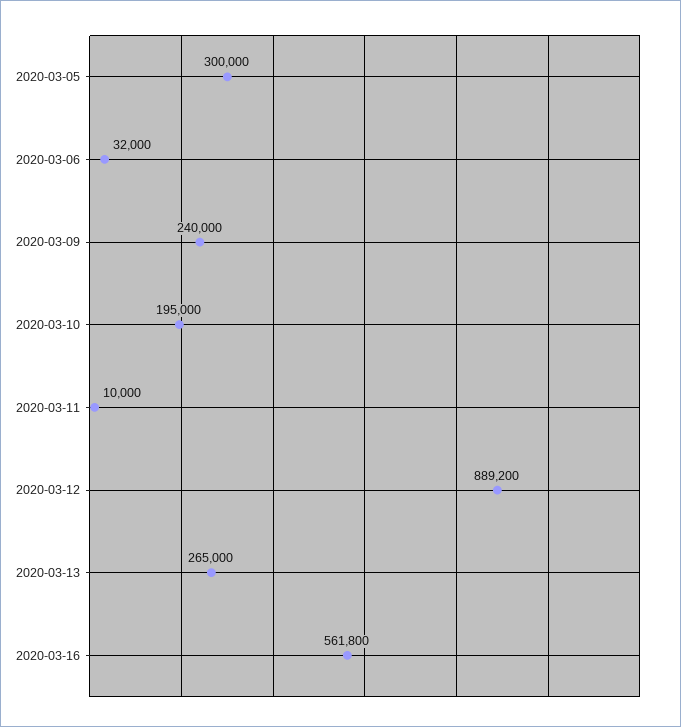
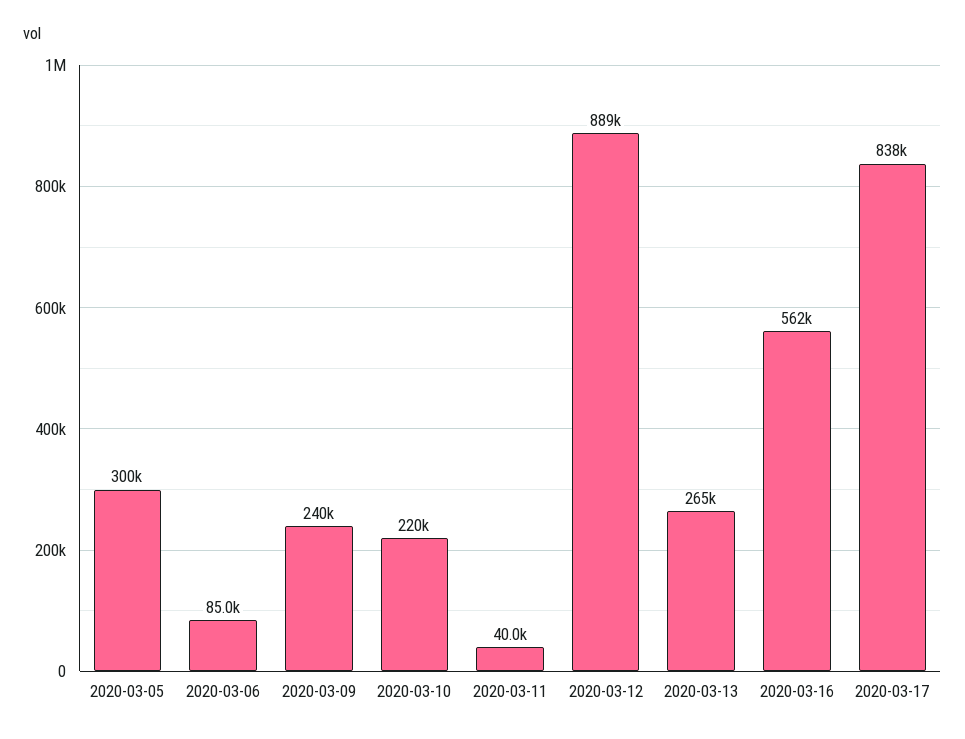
2020-03-06: 32000 -> 85000
2020-03-10: 195000 -> 220000
2020-03-11: 10000 -> 40000
2020-03-17: none -> 838000

